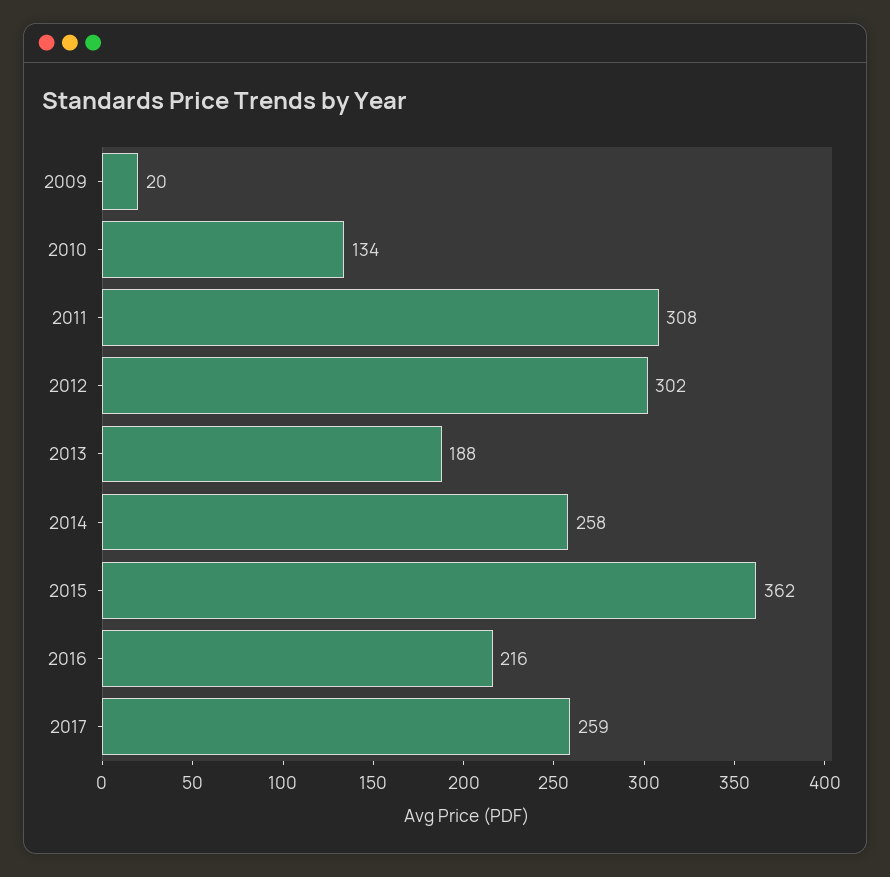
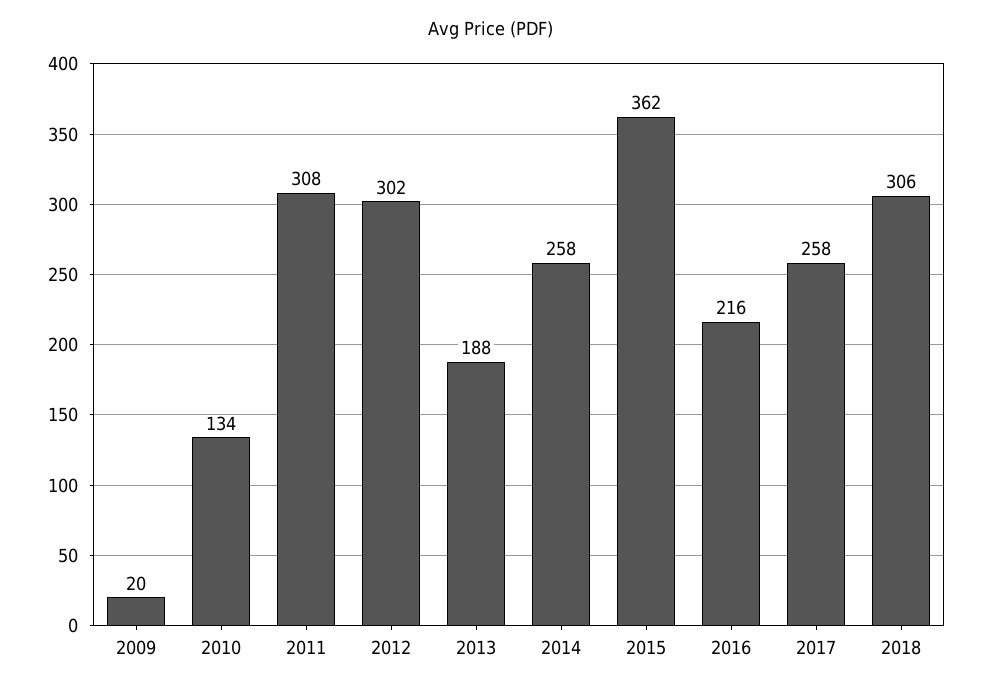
2017: 259 -> 258
2018: none -> 306

